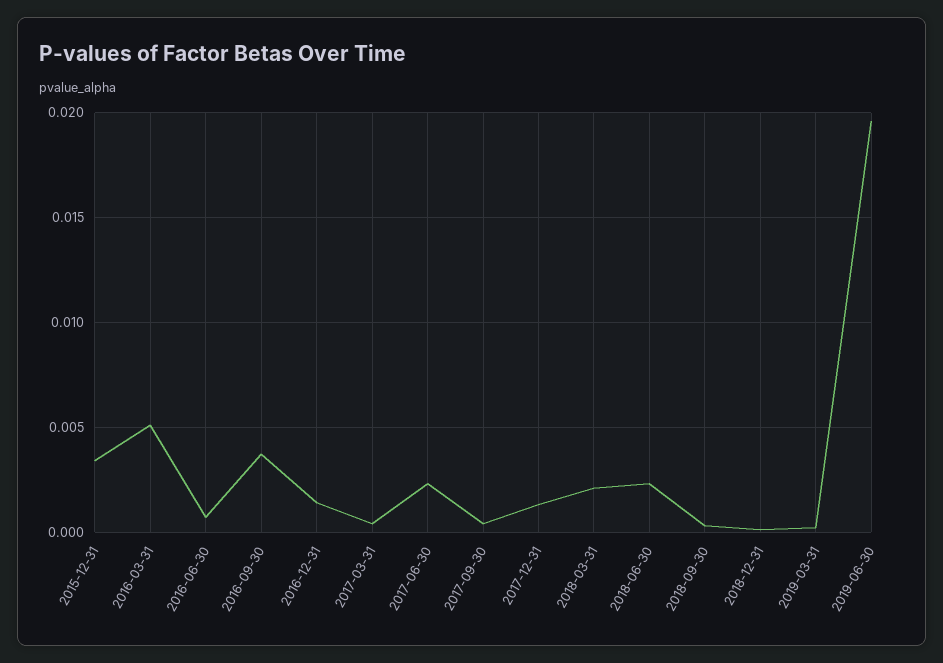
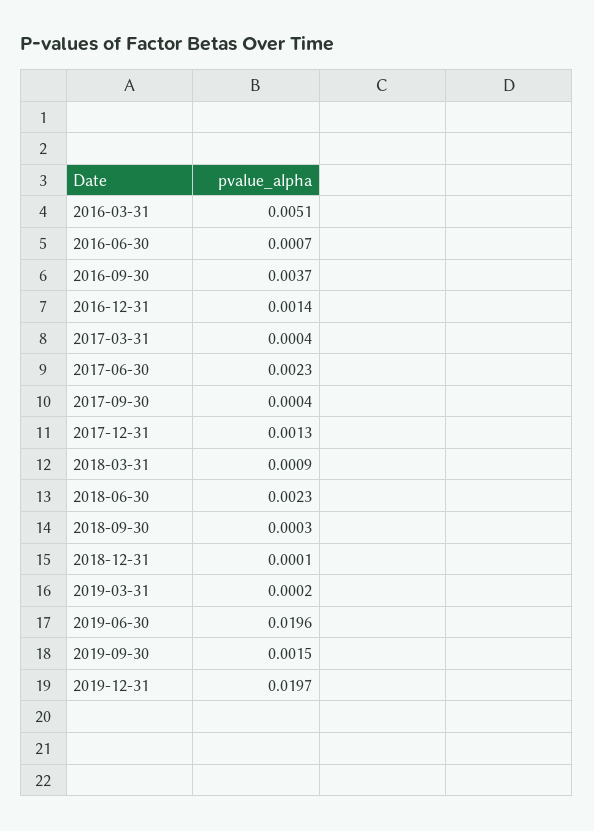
2015-12-31: 0.0035 -> none
2018-03-31: 0.002 -> 0.0009
2019-09-30: none -> 0.0015
2019-12-31: none -> 0.0197

